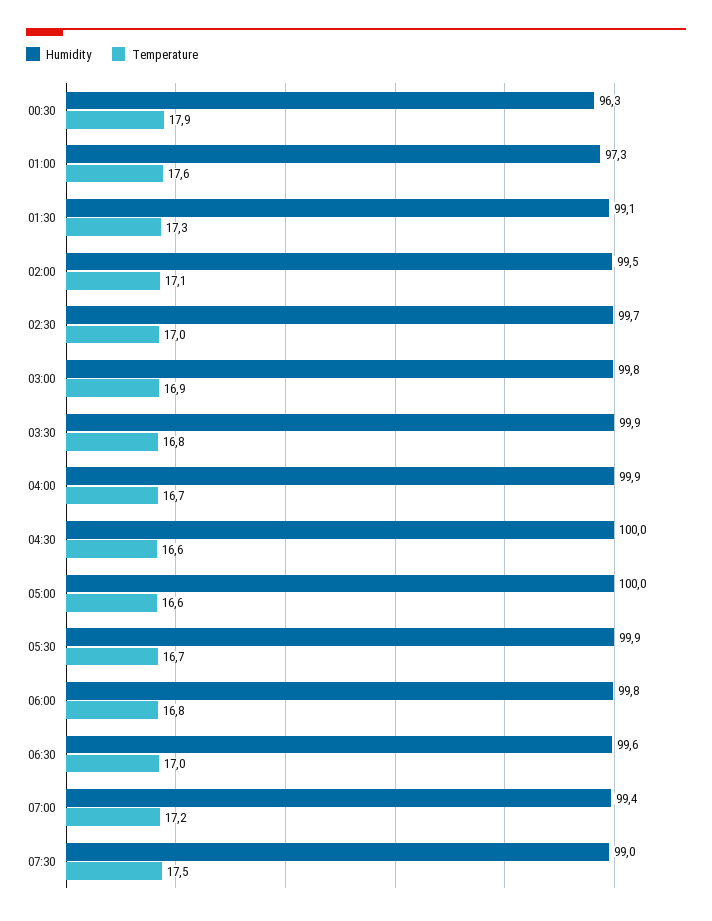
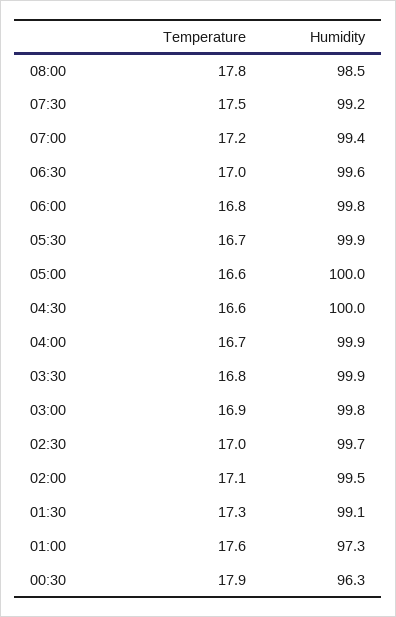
Humidity, 07:30: 99 -> 99.2
Temperature, 08:00: none -> 17.8
Humidity, 08:00: none -> 98.5

